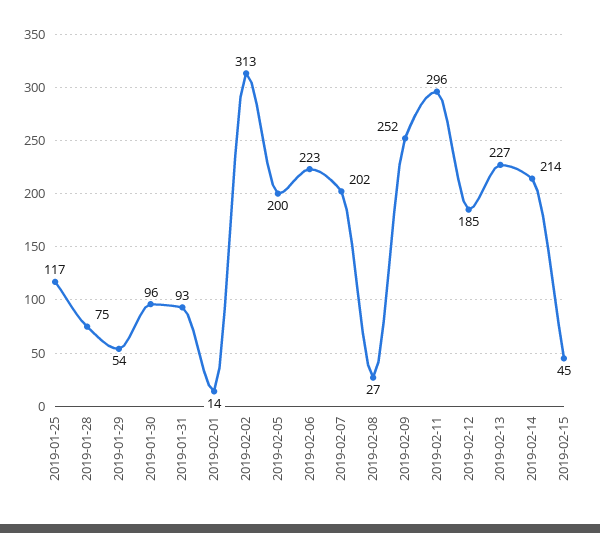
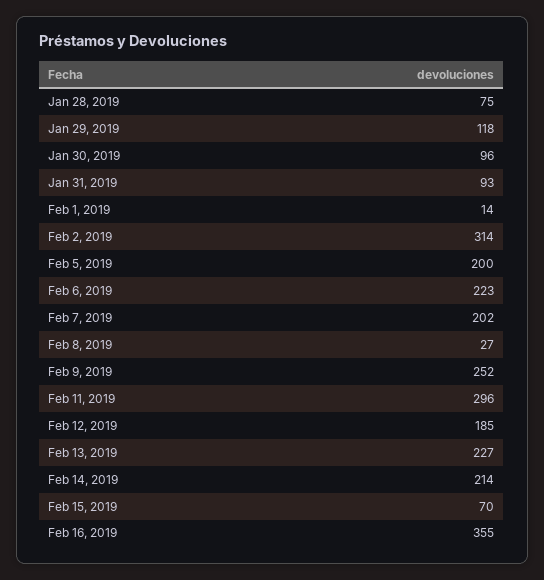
2019-01-25: 117 -> none
2019-01-29: 54 -> 118
2019-02-02: 313 -> 314
2019-02-15: 45 -> 70
Feb 16, 2019: none -> 355

